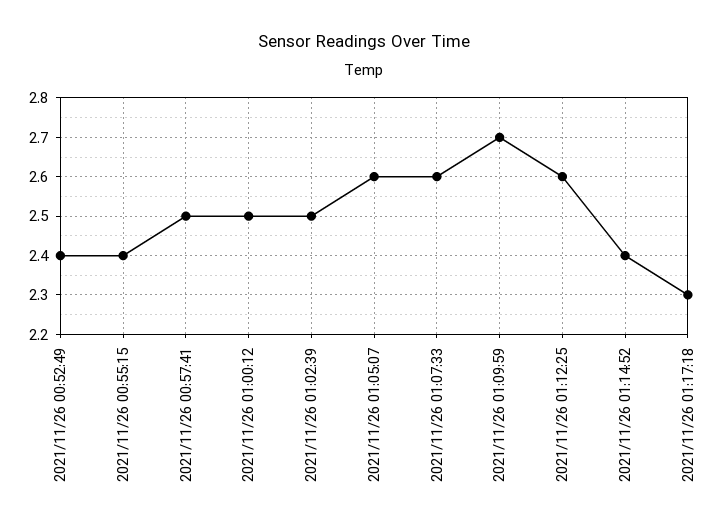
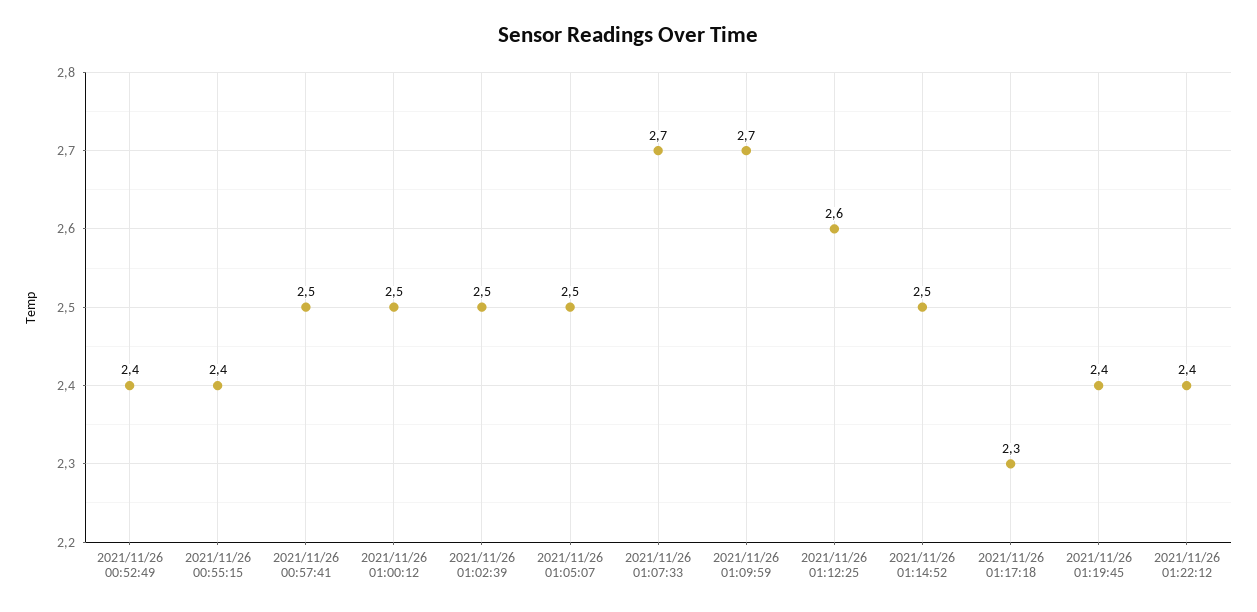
2021/11/26 01:05:07: 2.6 -> 2.5
2021/11/26 01:07:33: 2.6 -> 2.7
2021/11/26 01:14:52: 2.4 -> 2.5
2021/11/26 01:19:45: none -> 2.4
2021/11/26 01:22:12: none -> 2.4

